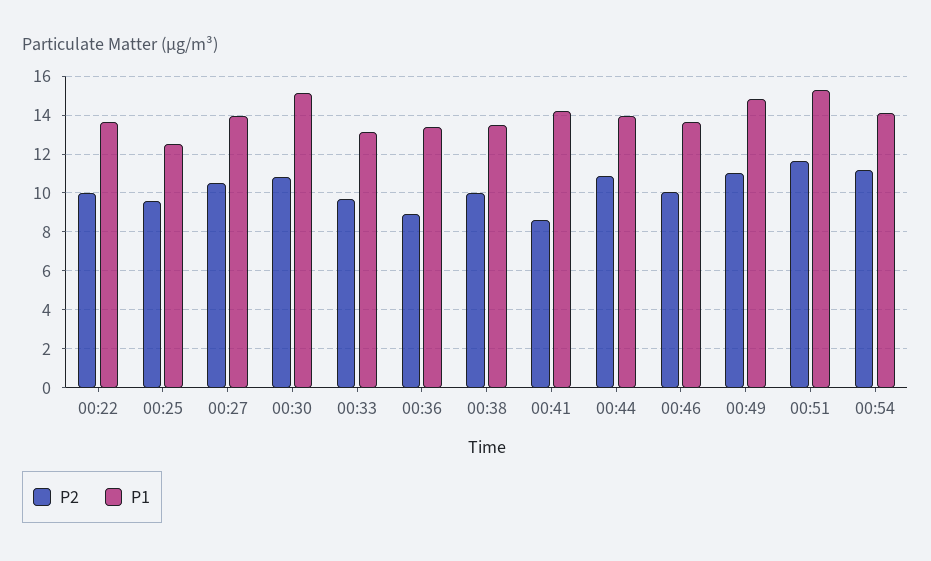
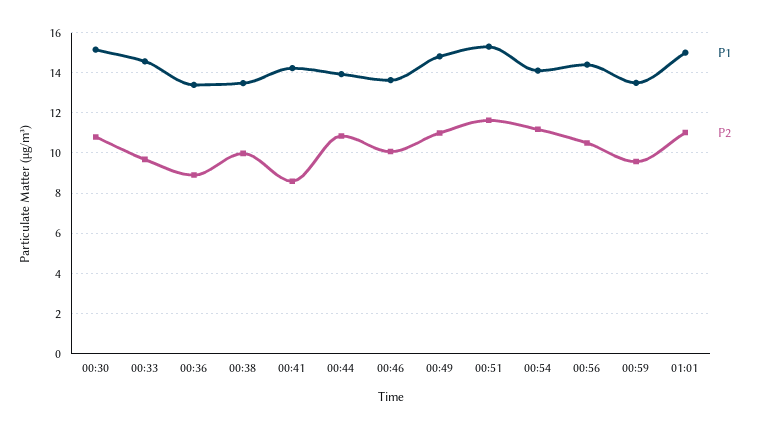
P2, 00:22: 10 -> none
P1, 00:22: 13.5 -> none
P2, 00:25: 9.5 -> none
P1, 00:25: 12.5 -> none
P2, 00:27: 10.5 -> none
P1, 00:27: 14 -> none
P1, 00:33: 13 -> 14.5
P1, 00:56: none -> 14.5
P2, 00:56: none -> 10.5
P1, 00:59: none -> 13.5
P2, 00:59: none -> 9.5
P1, 01:01: none -> 15
P2, 01:01: none -> 11

